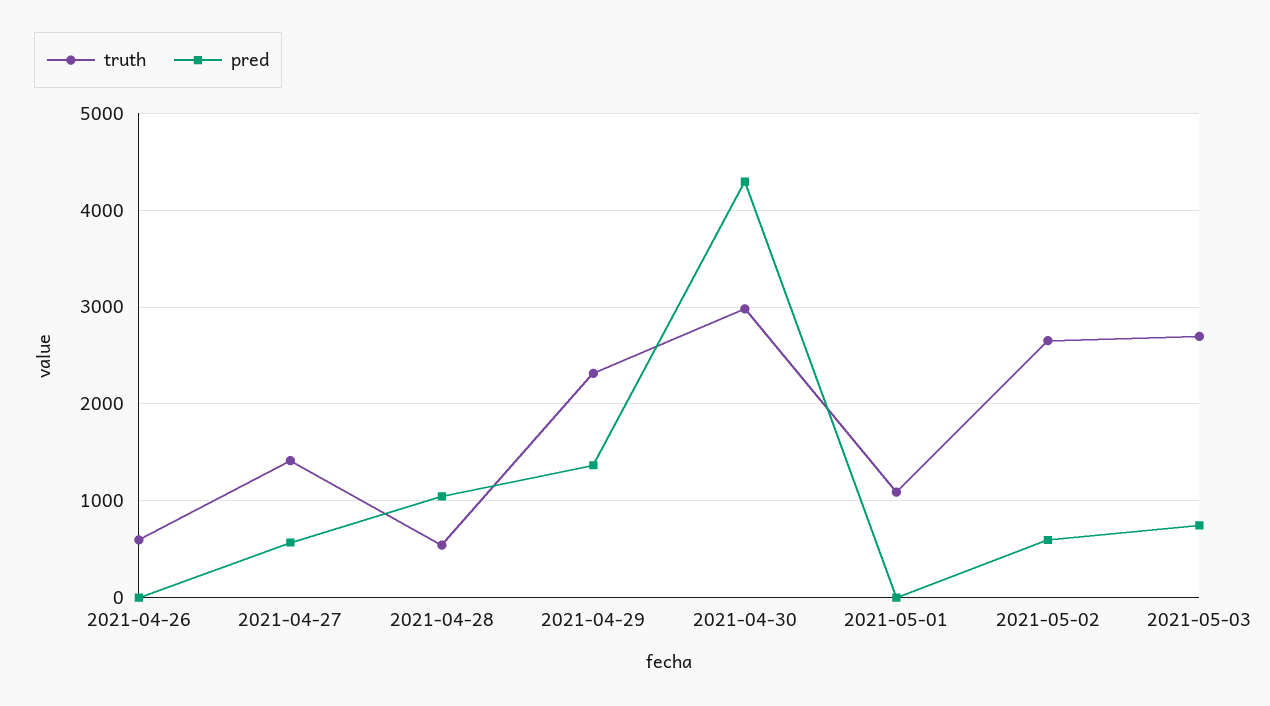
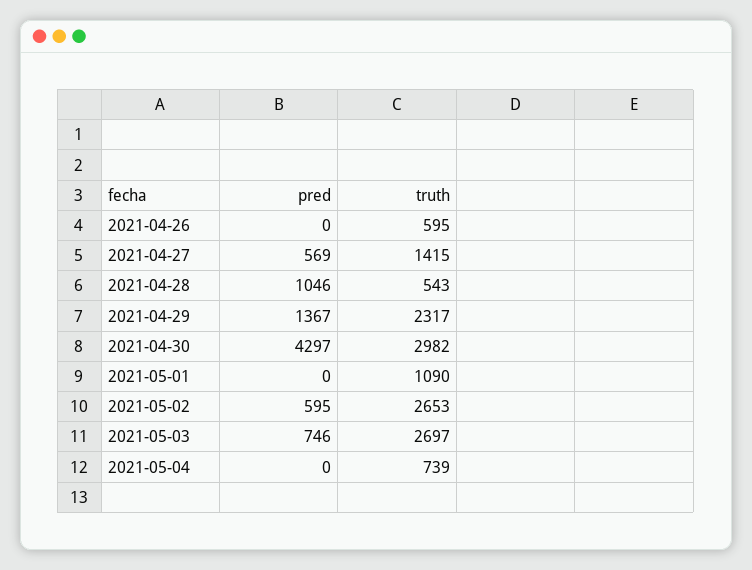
pred, 2021-05-04: none -> 0
truth, 2021-05-04: none -> 739

